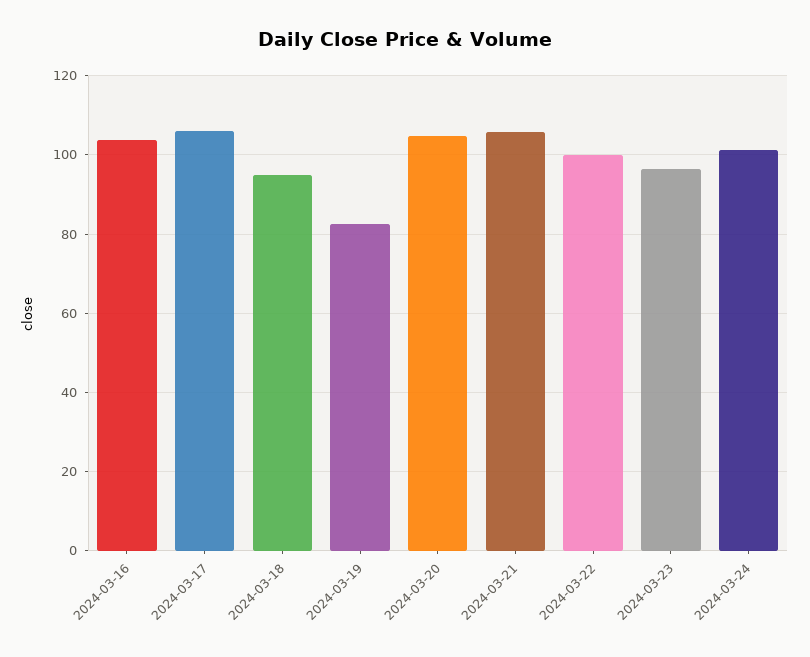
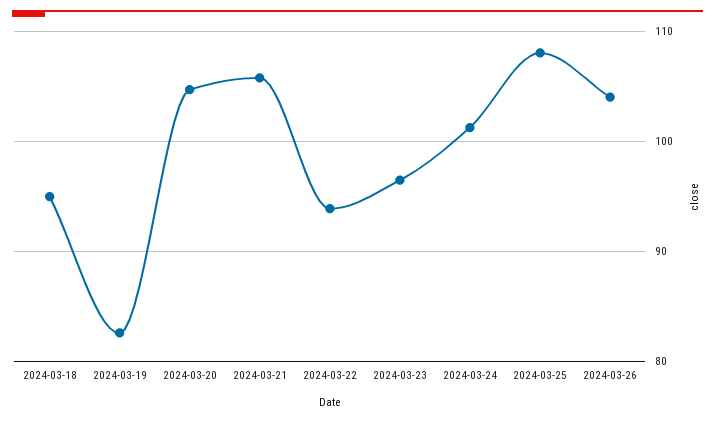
2024-03-16: 104 -> none
2024-03-17: 106 -> none
2024-03-22: 100 -> 94
2024-03-25: none -> 108
2024-03-26: none -> 104

